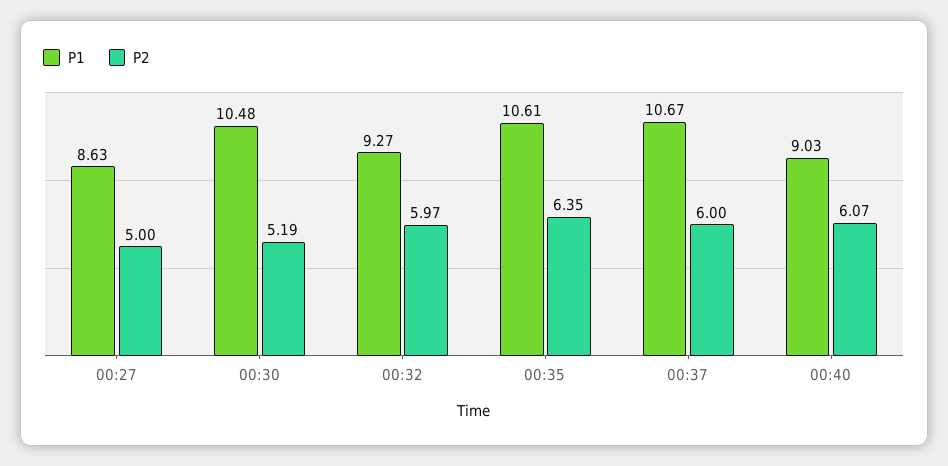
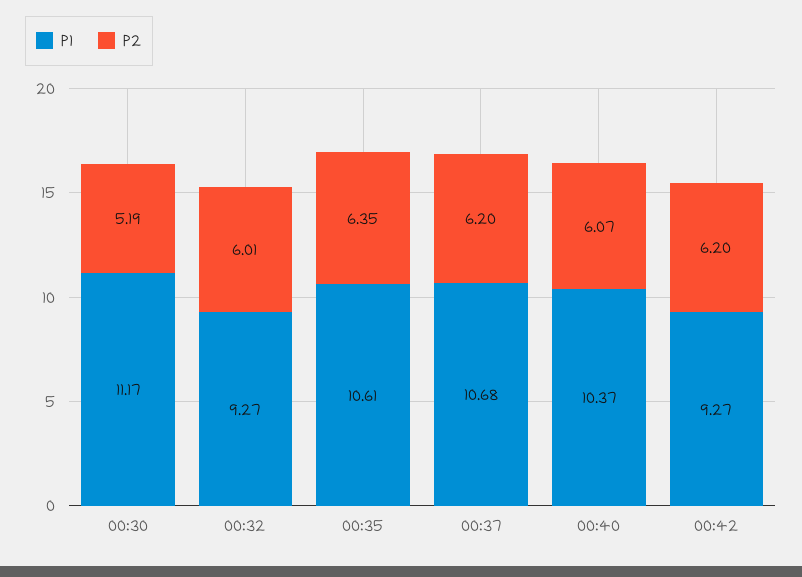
P1, 00:27: 8.63 -> none
P2, 00:27: 5 -> none
P1, 00:30: 10.48 -> 11.17
P2, 00:32: 5.97 -> 6.01
P1, 00:37: 10.67 -> 10.68
P2, 00:37: 6 -> 6.2
P1, 00:40: 9.03 -> 10.37
P1, 00:42: none -> 9.27
P2, 00:42: none -> 6.2

